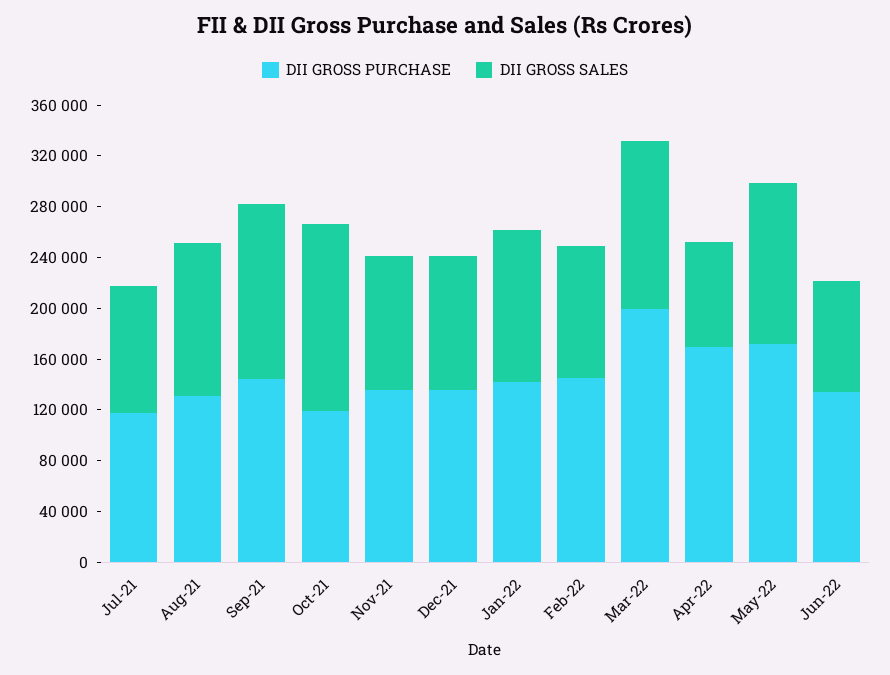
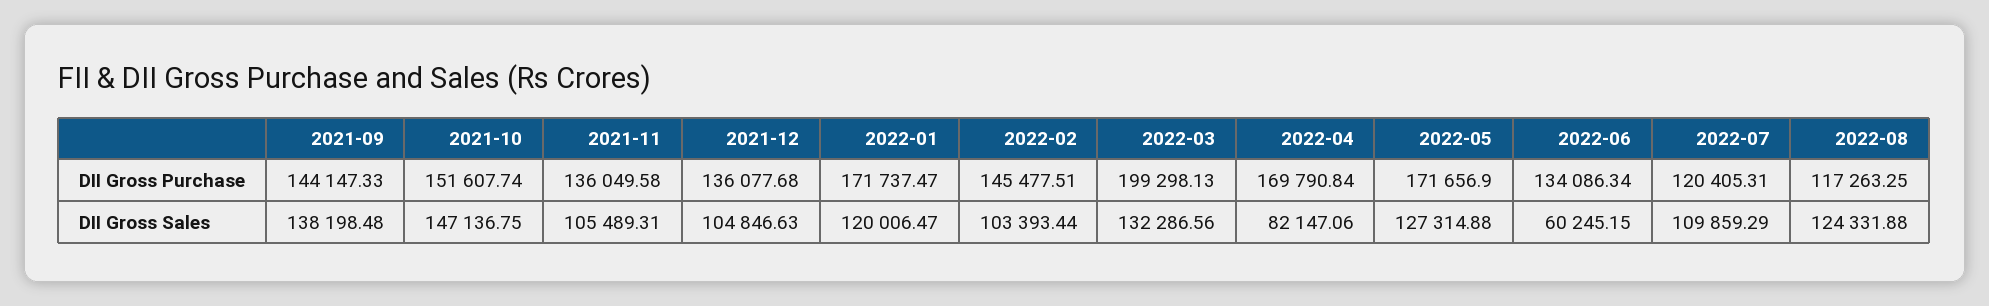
DII GROSS PURCHASE, Jul-21: 120000 -> none
DII GROSS SALES, Jul-21: 100000 -> none
DII GROSS PURCHASE, Aug-21: 130000 -> none
DII GROSS SALES, Aug-21: 120000 -> none
DII GROSS PURCHASE, Oct-21: 120000 -> 151607.74
DII GROSS PURCHASE, Jan-22: 140000 -> 171737.47
DII GROSS SALES, Jun-22: 90000 -> 60245.15
DII GROSS PURCHASE, 2022-07: none -> 120405.31
DII GROSS PURCHASE, 2022-08: none -> 117263.25
DII GROSS SALES, 2022-07: none -> 109859.29
DII GROSS SALES, 2022-08: none -> 124331.88

